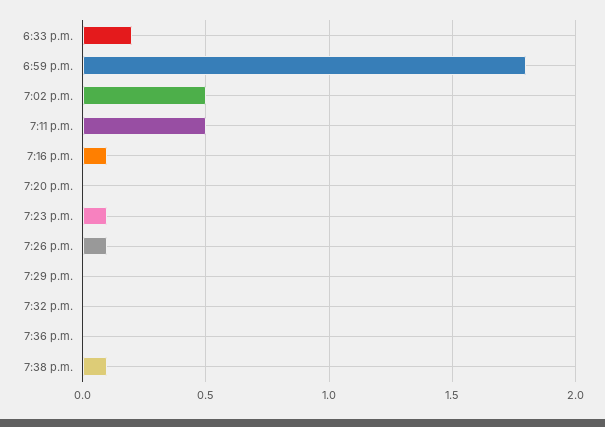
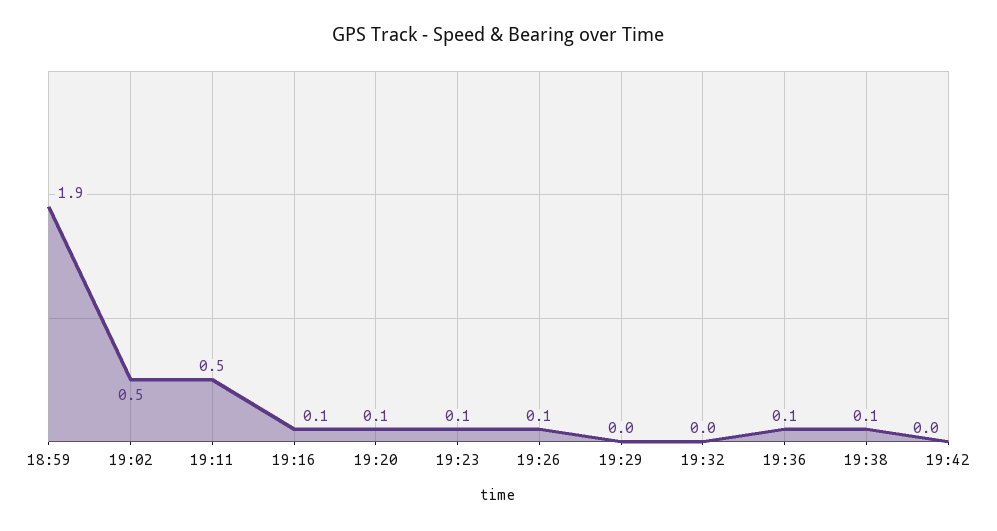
6:33 p.m.: 0.2 -> none
6:59 p.m.: 1.8 -> 1.9
7:20 p.m.: 0 -> 0.1
7:36 p.m.: 0 -> 0.1
19:42: none -> 0

